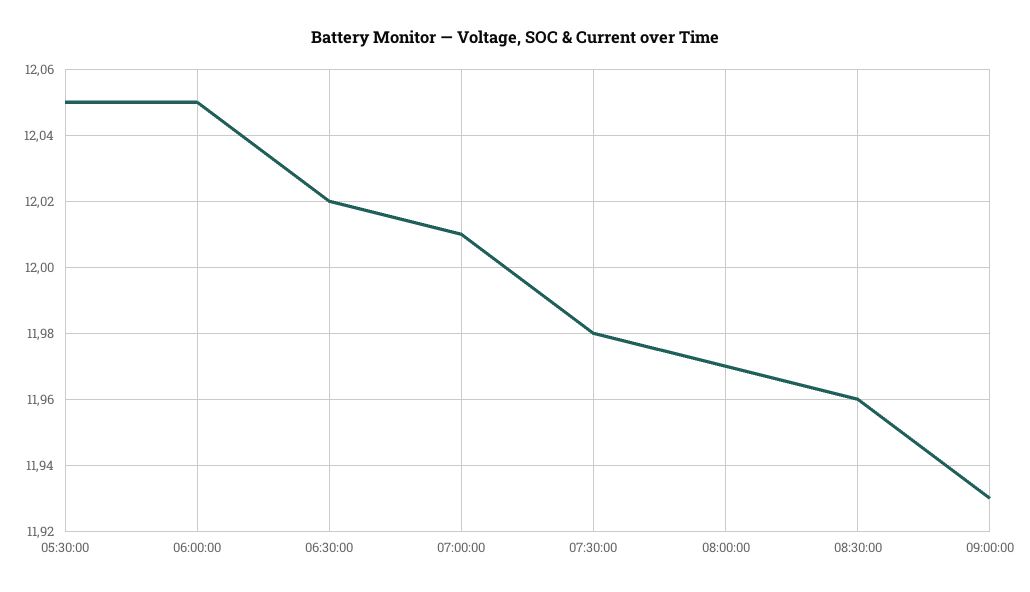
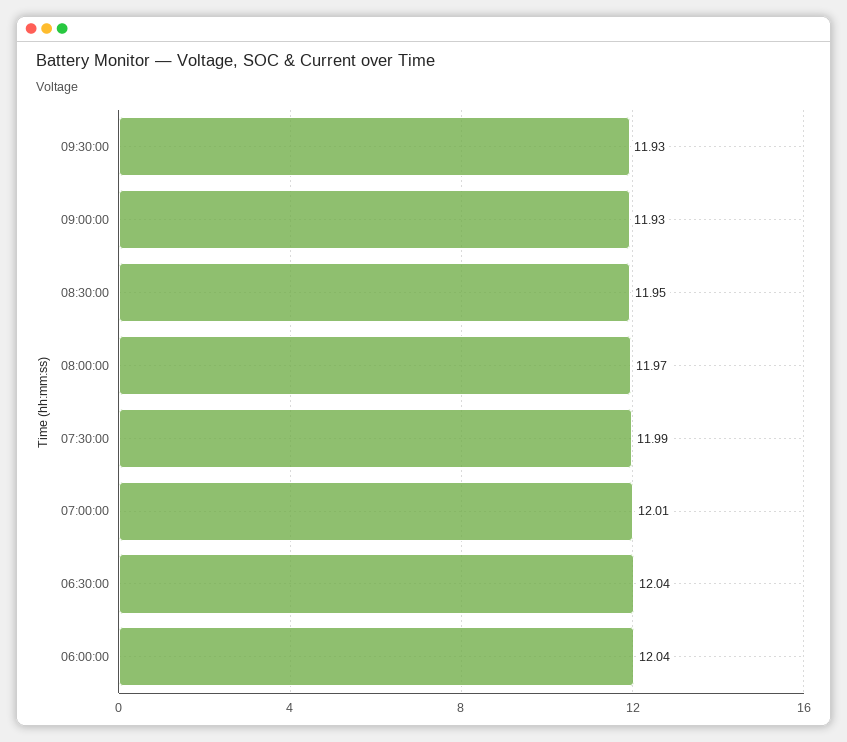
05:30:00: 12.05 -> none
06:00:00: 12.05 -> 12.04
06:30:00: 12.02 -> 12.04
07:30:00: 11.98 -> 11.99
08:30:00: 11.96 -> 11.95
09:30:00: none -> 11.93

